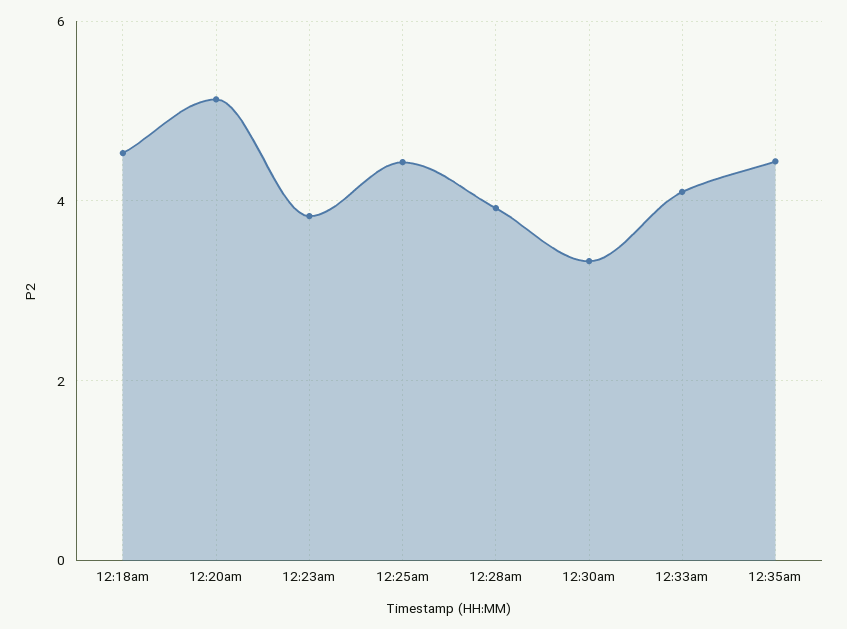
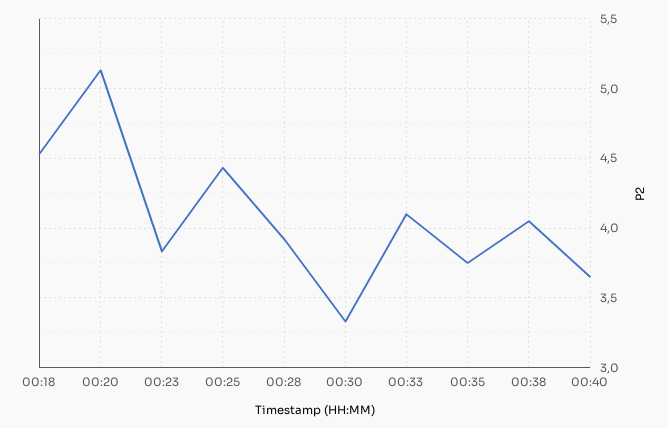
12:35am: 4.4 -> 3.75
00:38: none -> 4.05
00:40: none -> 3.65

